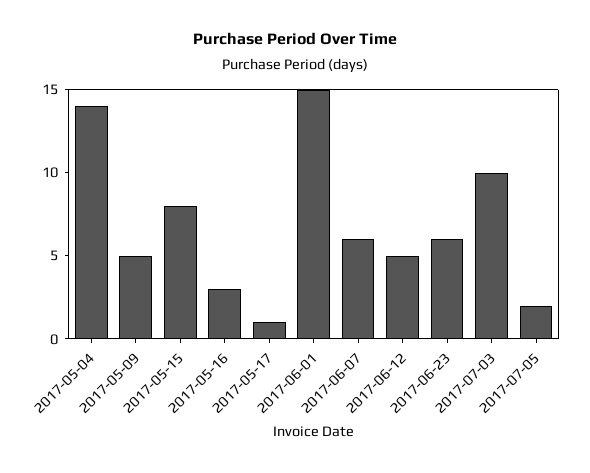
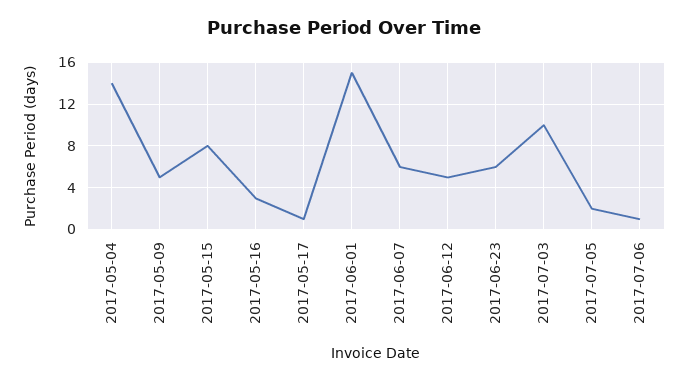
2017-07-06: none -> 1

